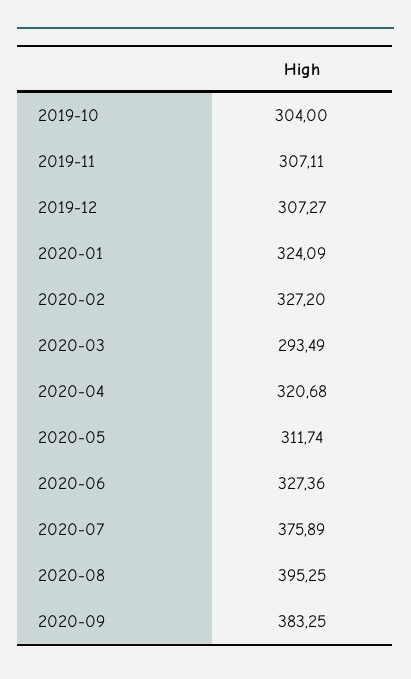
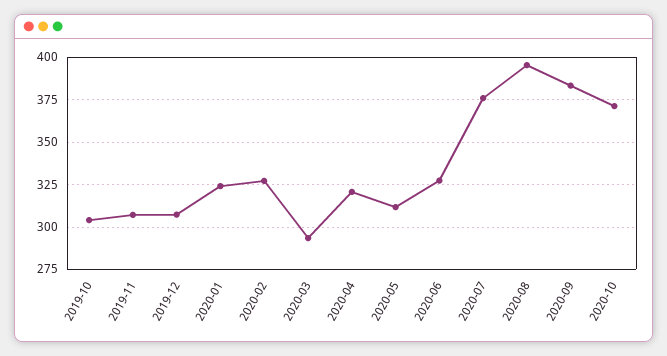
2020-10: none -> 370

